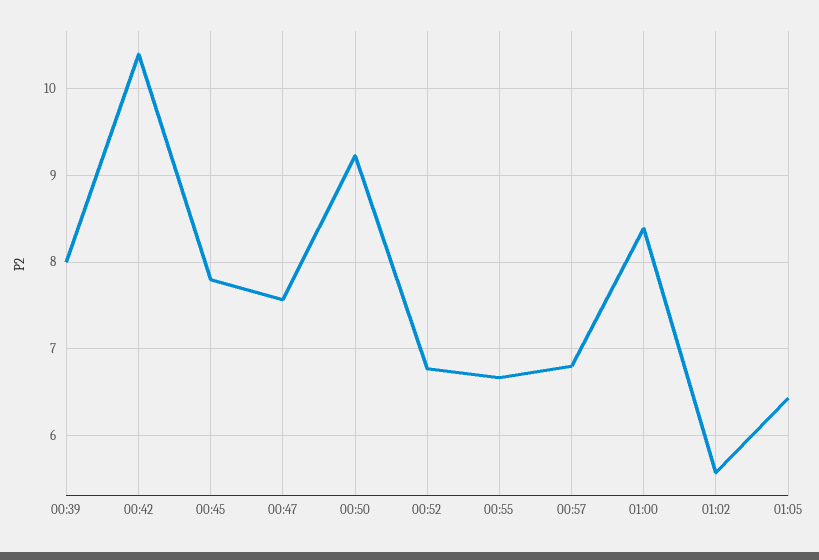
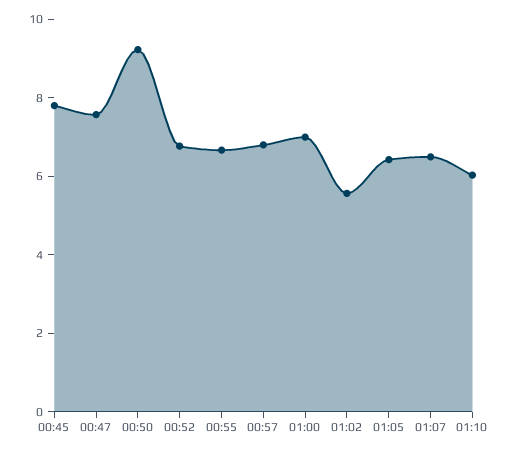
00:39: 8 -> none
00:42: 10.4 -> none
01:00: 8.4 -> 7
01:07: none -> 6.5
01:10: none -> 6

